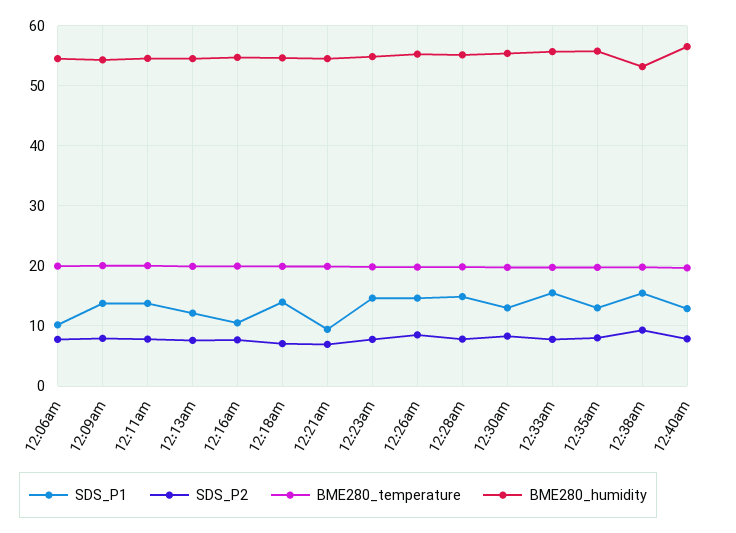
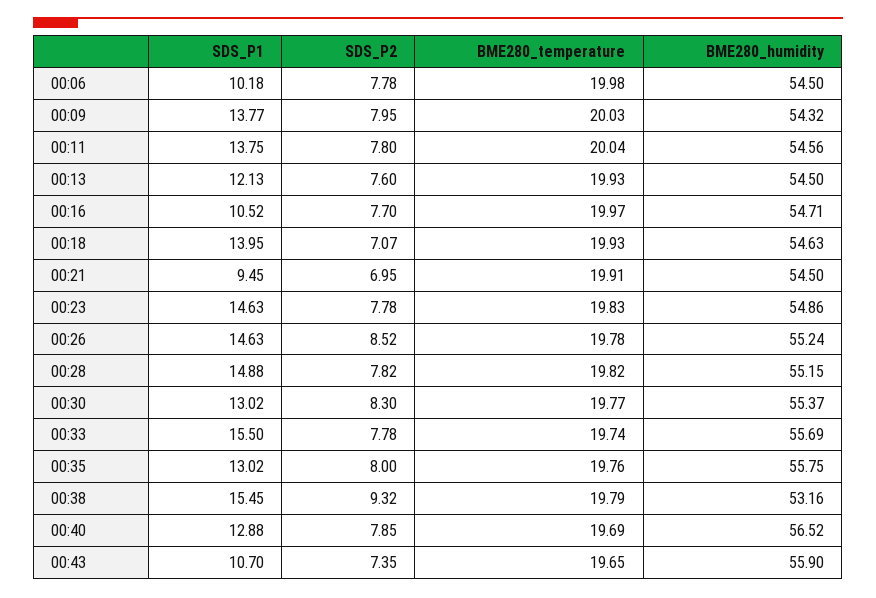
SDS_P1, 00:43: none -> 10.7
SDS_P2, 00:43: none -> 7.35
BME280_temperature, 00:43: none -> 19.65
BME280_humidity, 00:43: none -> 55.9

